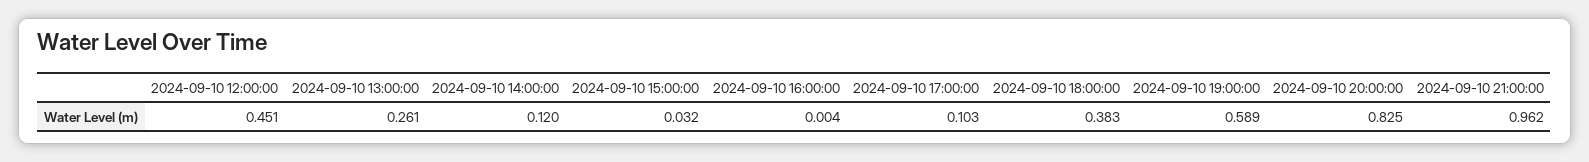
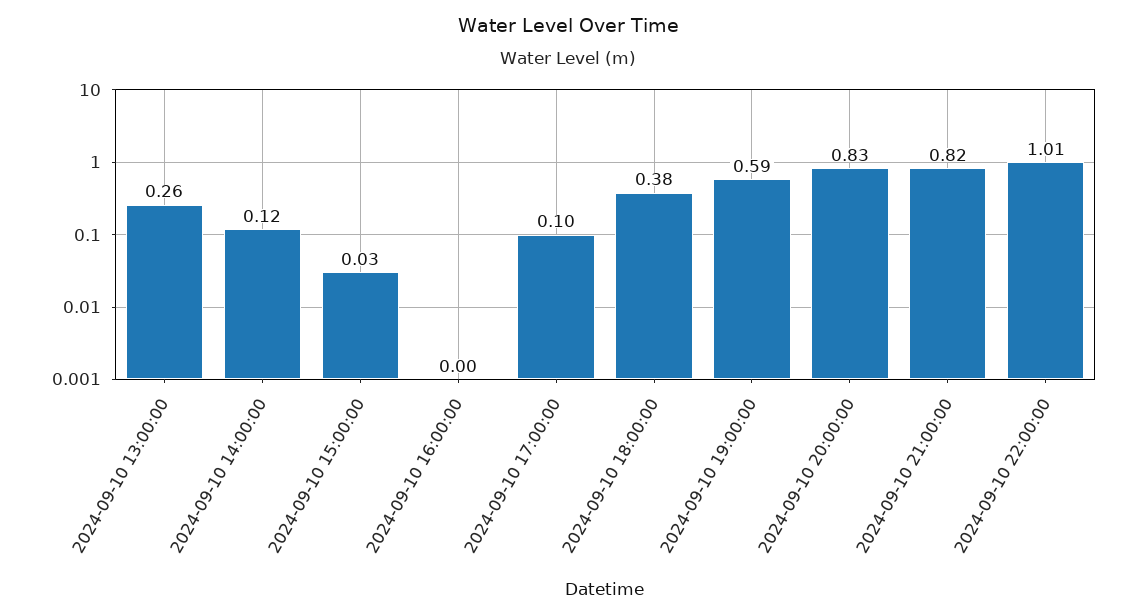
2024-09-10 12:00:00: 0.451 -> none
2024-09-10 21:00:00: 0.962 -> 0.82
2024-09-10 22:00:00: none -> 1.01

